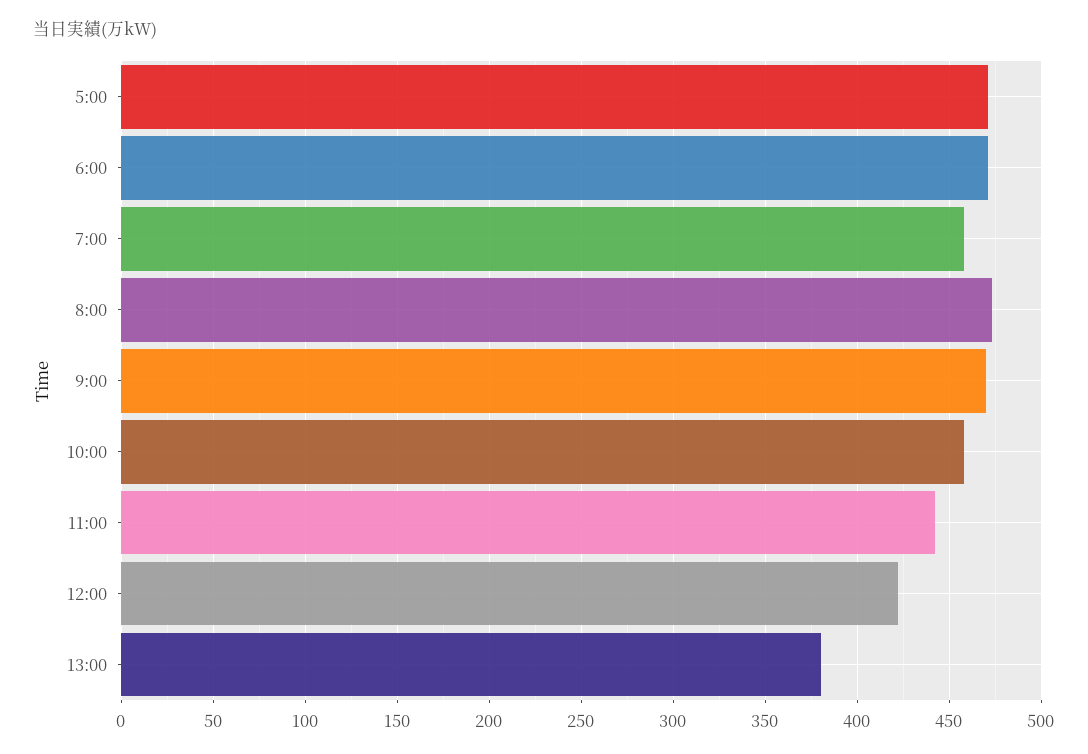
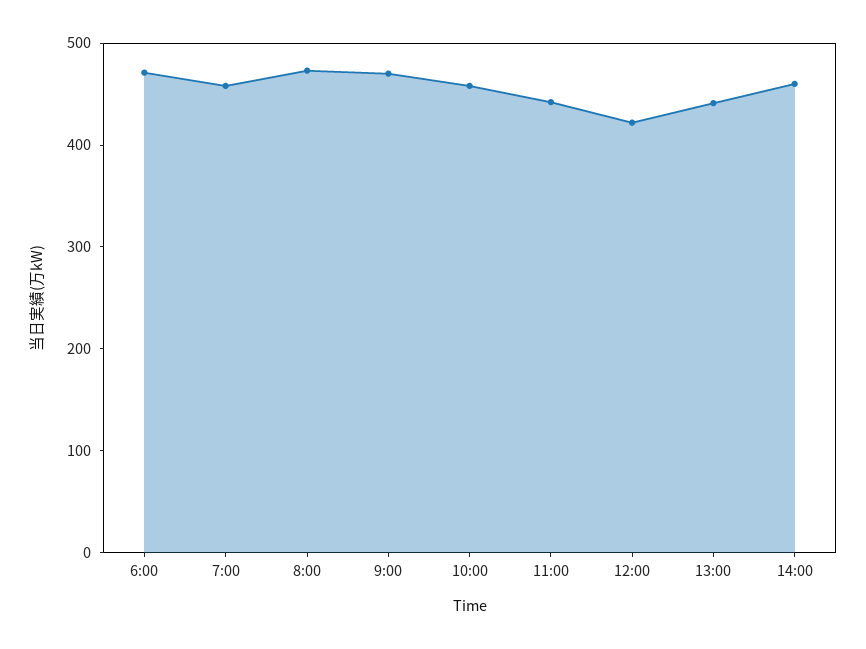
5:00: 470 -> none
13:00: 380 -> 440
14:00: none -> 460

